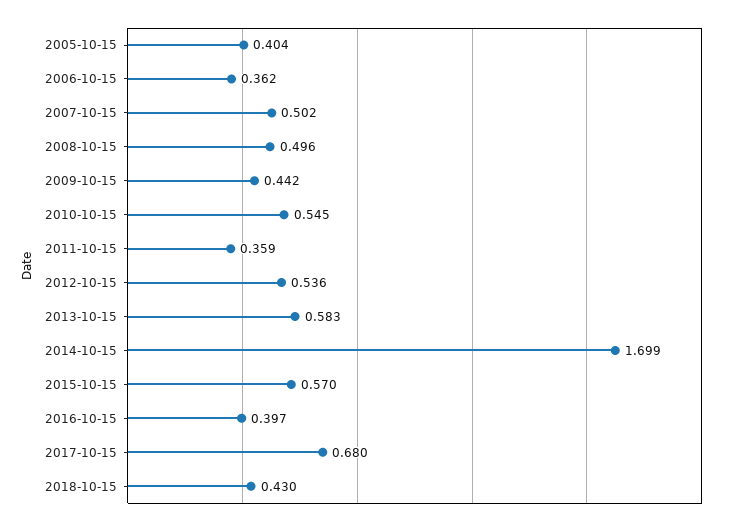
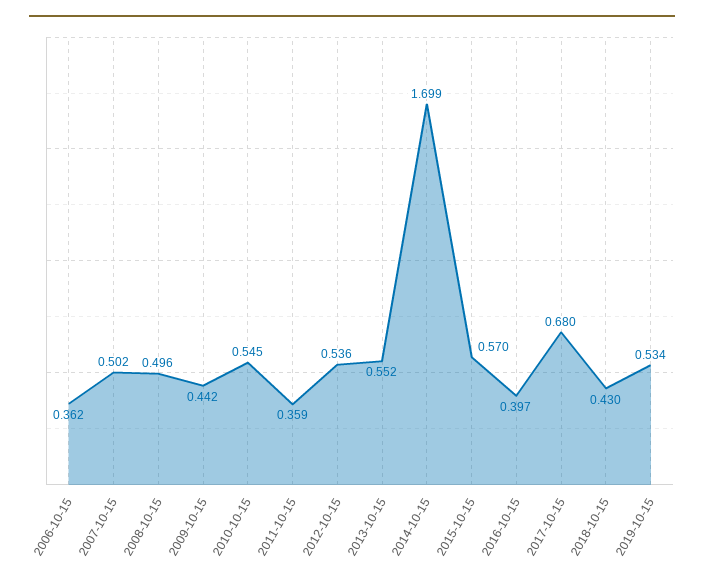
2005-10-15: 0.404 -> none
2013-10-15: 0.583 -> 0.552
2019-10-15: none -> 0.534

